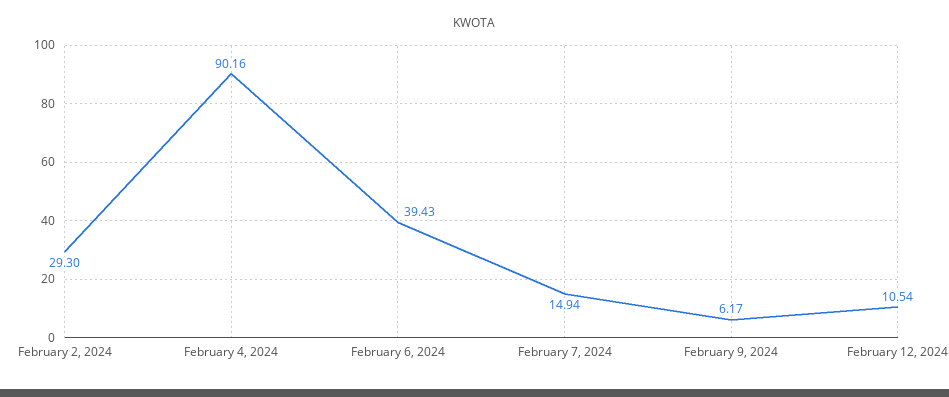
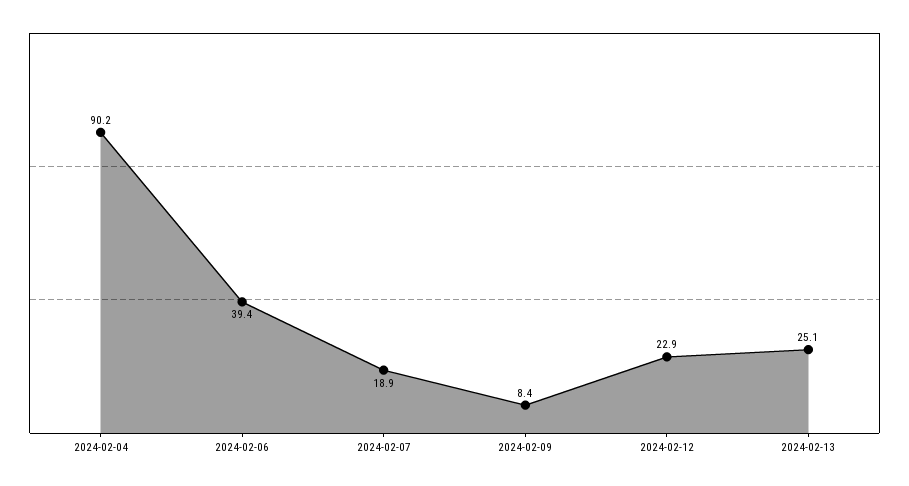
February 2, 2024: 29.3 -> none
February 7, 2024: 14.94 -> 18.9
February 9, 2024: 6.17 -> 8.4
February 12, 2024: 10.54 -> 22.9
2024-02-13: none -> 25.1

